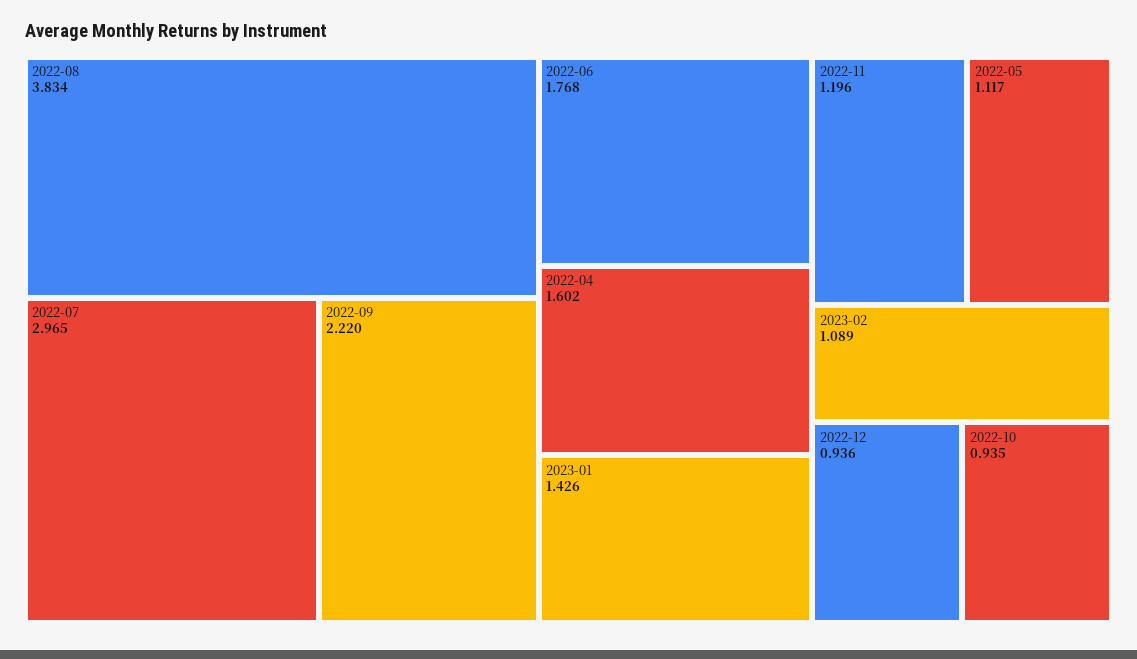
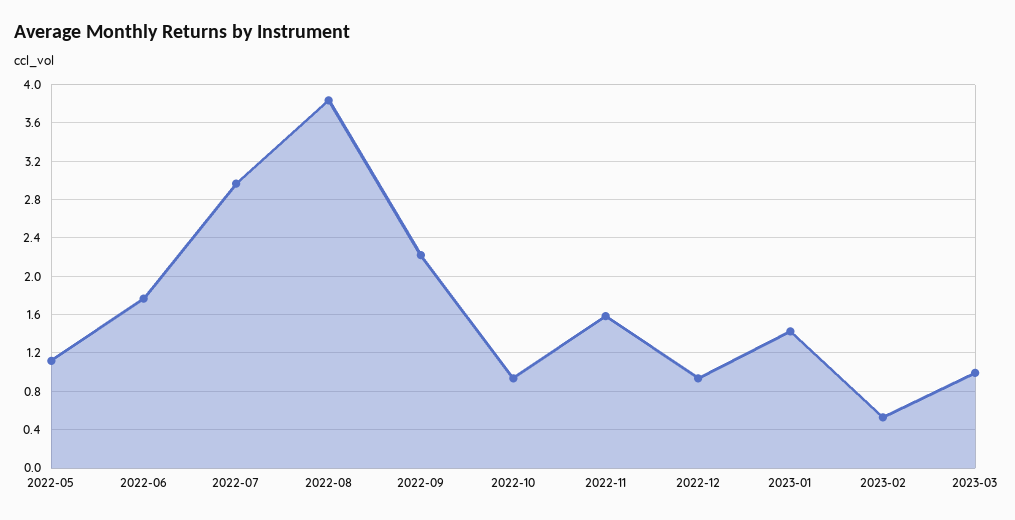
2022-04: 1.602 -> none
2022-11: 1.196 -> 1.6
2023-02: 1.089 -> 0.5
2023-03: none -> 1

